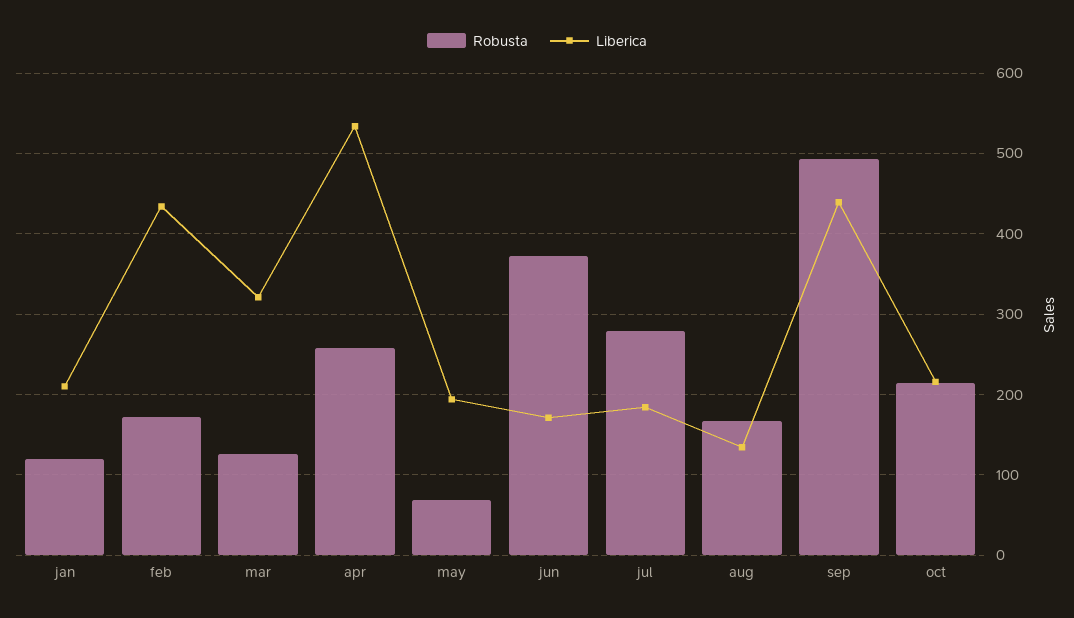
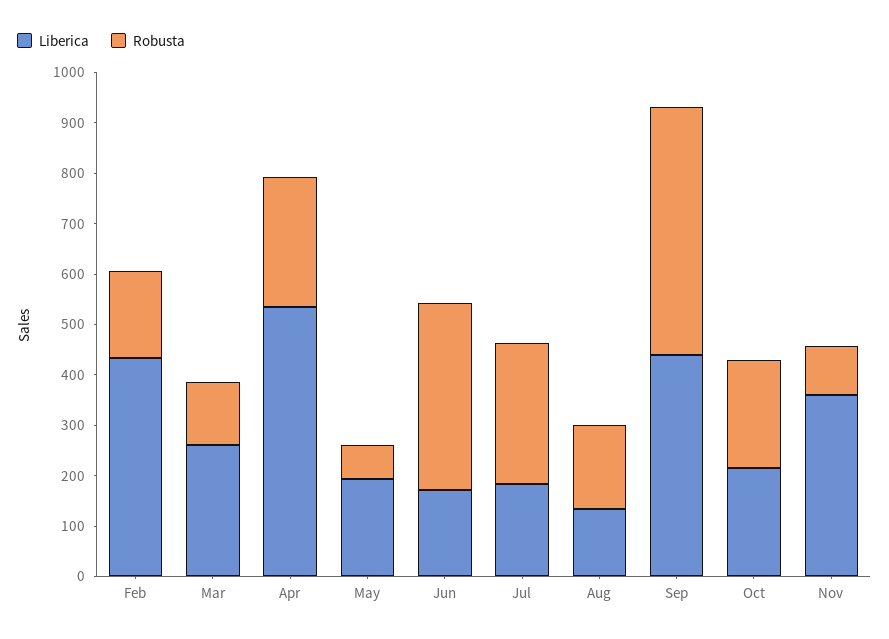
Robusta, jan: 120 -> none
Liberica, jan: 210 -> none
Liberica, mar: 320 -> 260
Liberica, Nov: none -> 360
Robusta, Nov: none -> 100

